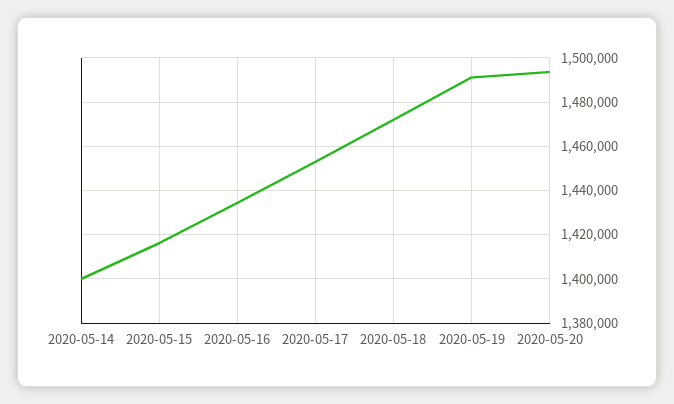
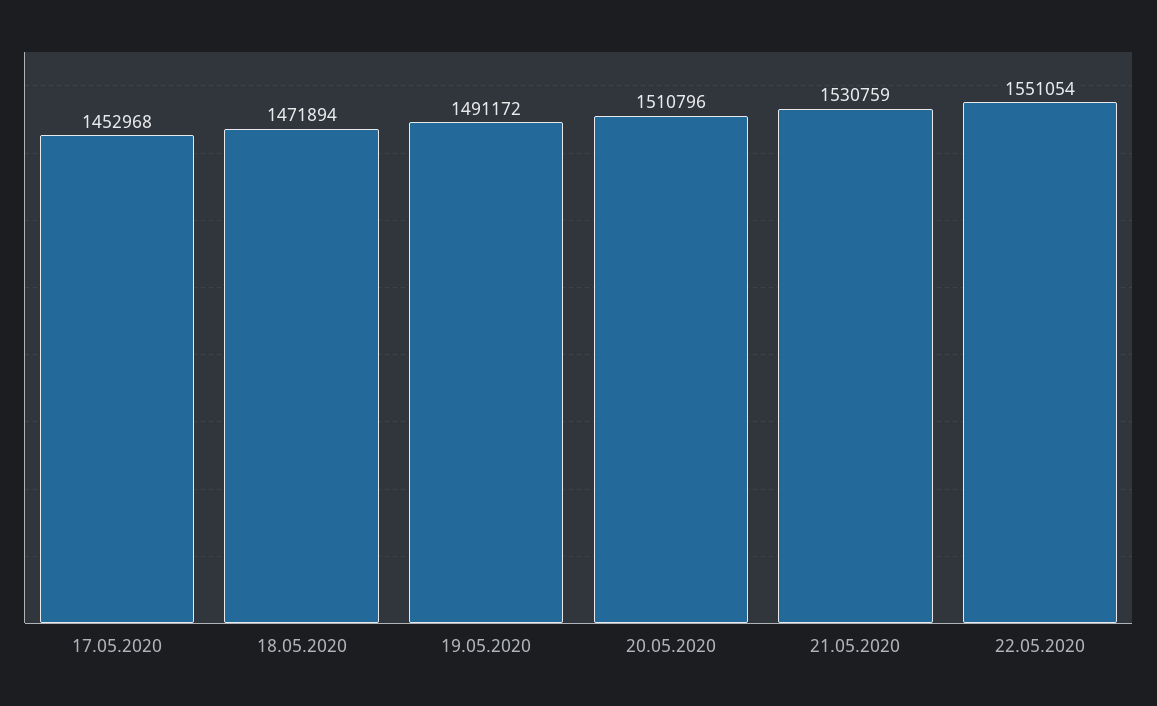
2020-05-14: 1400000 -> none
2020-05-15: 1415000 -> none
2020-05-16: 1435000 -> none
2020-05-20: 1495000 -> 1510796
21.05.2020: none -> 1530759
22.05.2020: none -> 1551054

